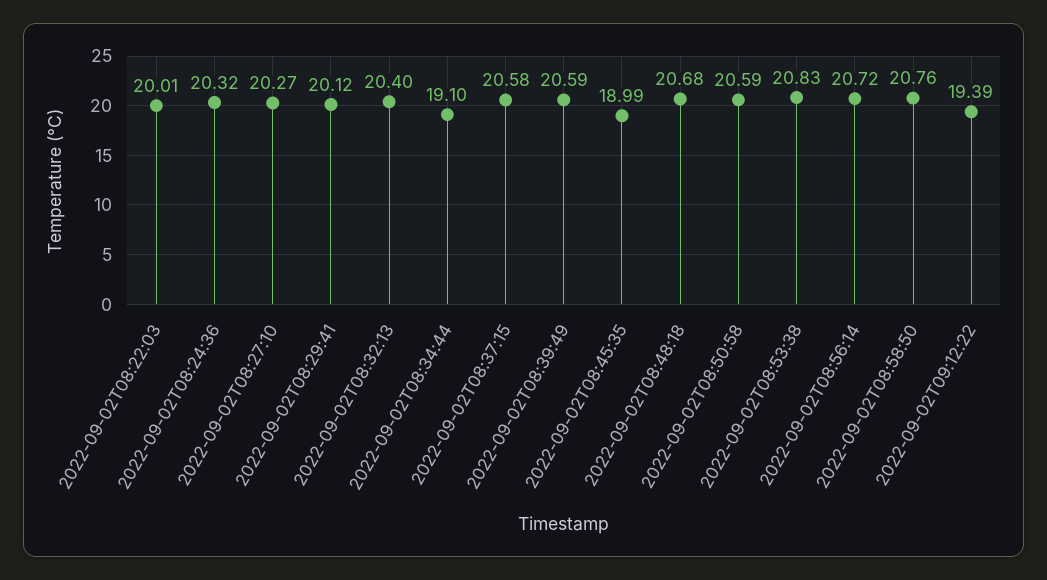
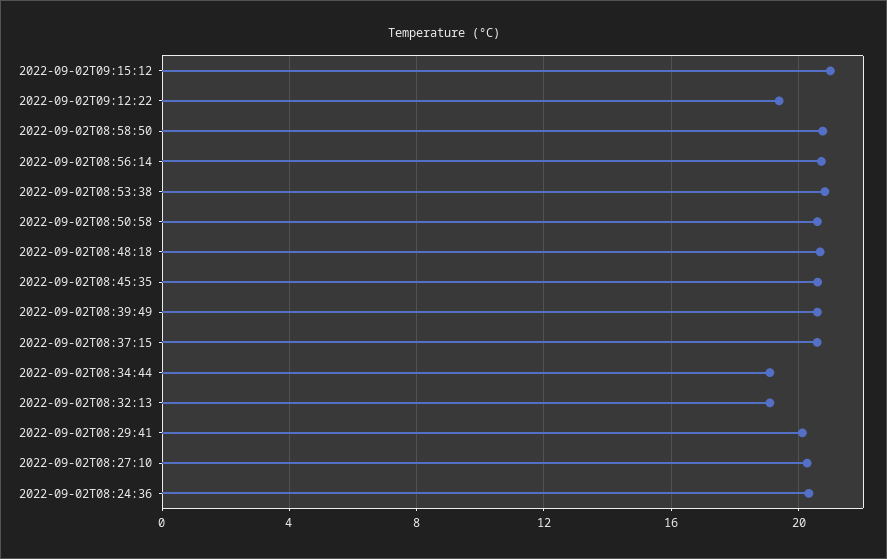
2022-09-02T08:22:03: 20.01 -> none
2022-09-02T08:32:13: 20.4 -> 19
2022-09-02T08:45:35: 18.99 -> 20.5
2022-09-02T09:15:12: none -> 21

